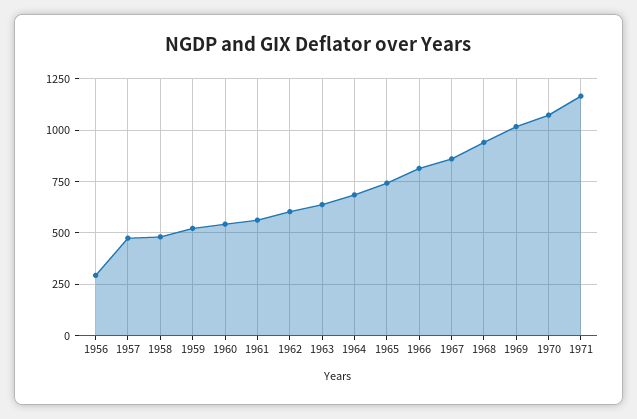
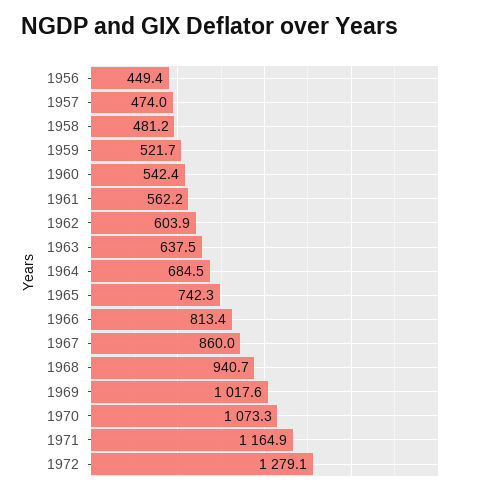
1956: 300 -> 449.4
1972: none -> 1279.1

